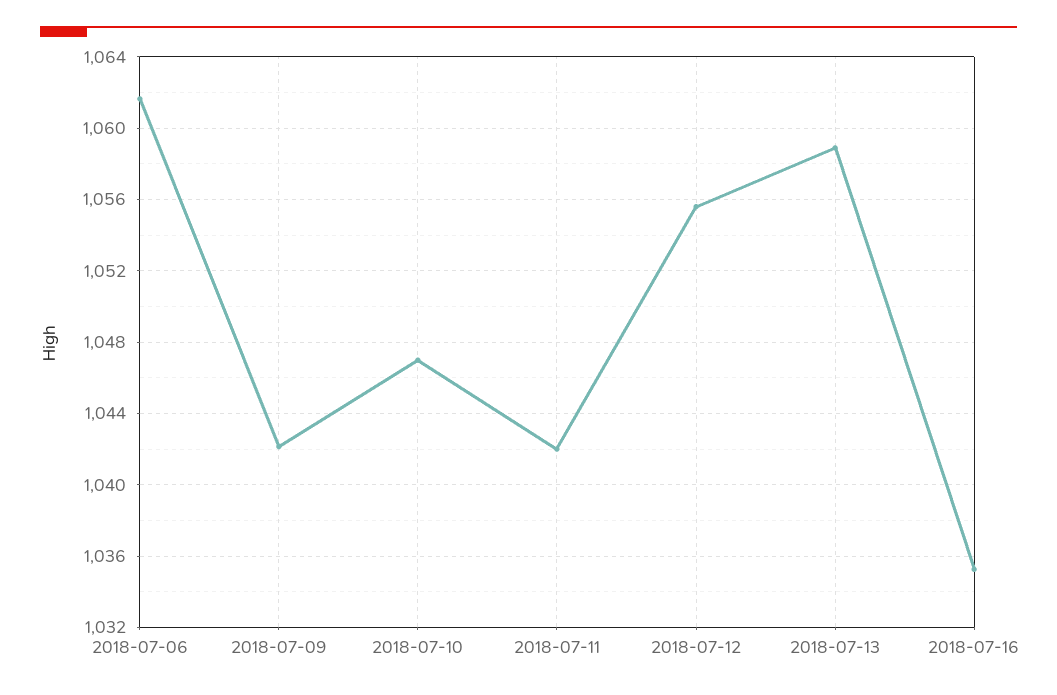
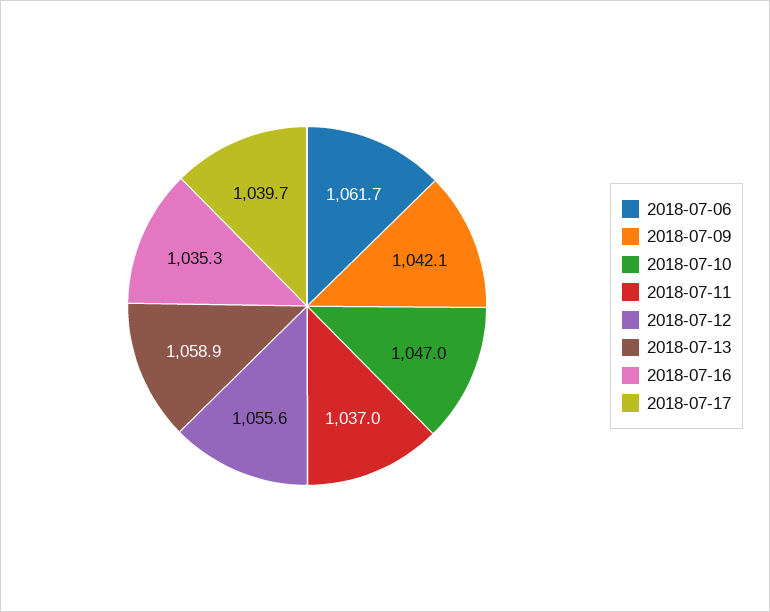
2018-07-11: 1042 -> 1037
2018-07-17: none -> 1039.7

